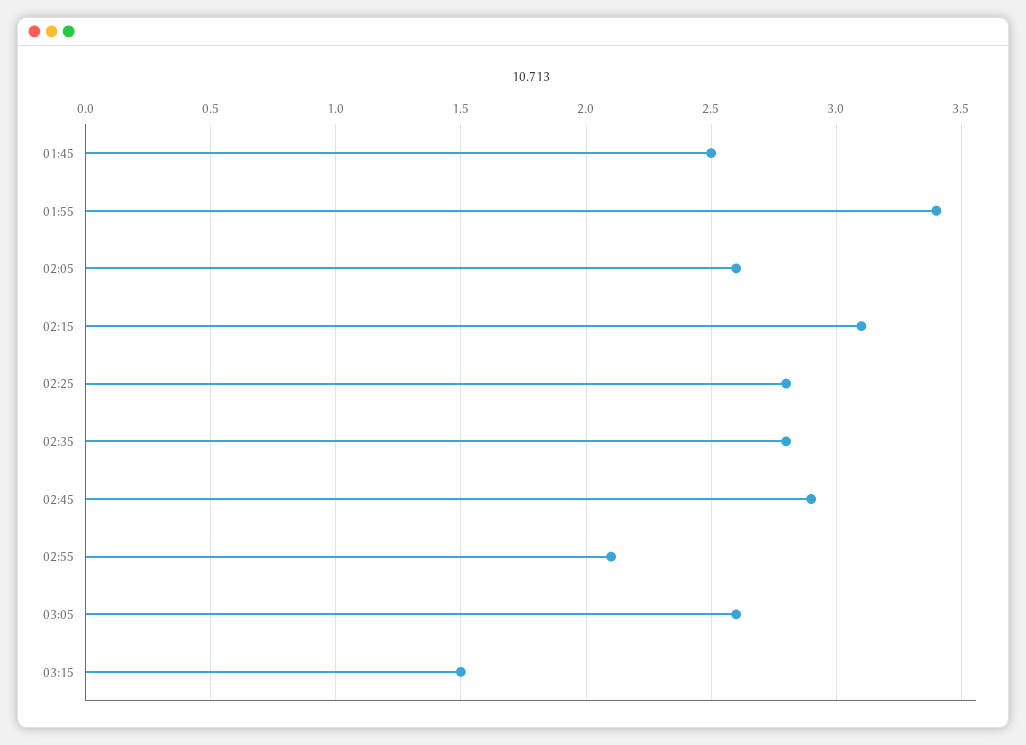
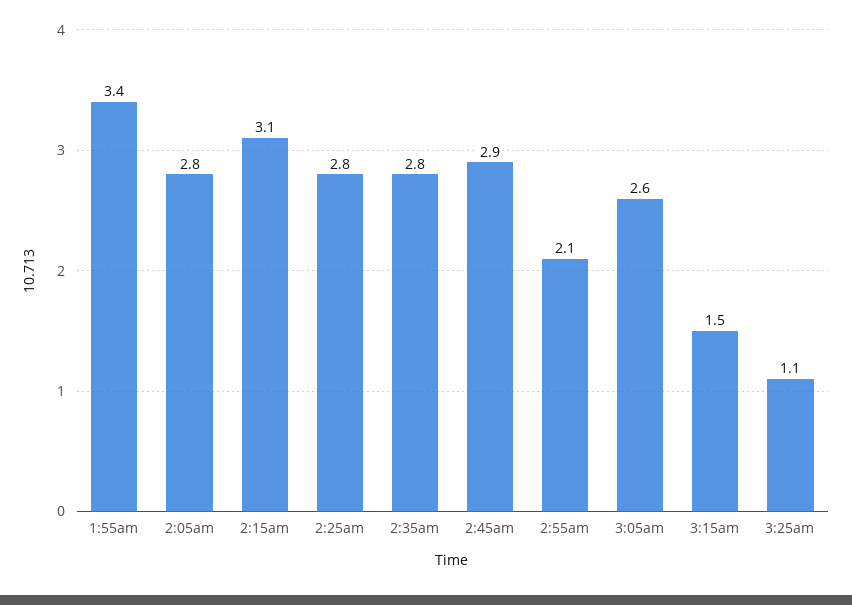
01:45: 2.5 -> none
02:05: 2.6 -> 2.8
3:25am: none -> 1.1

